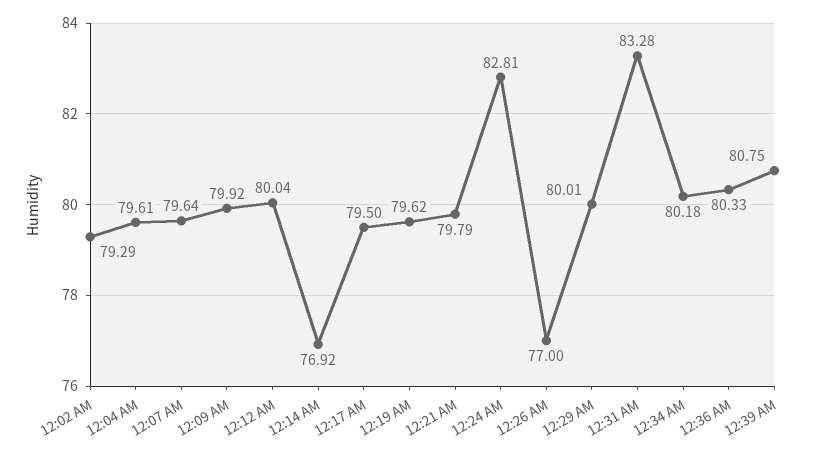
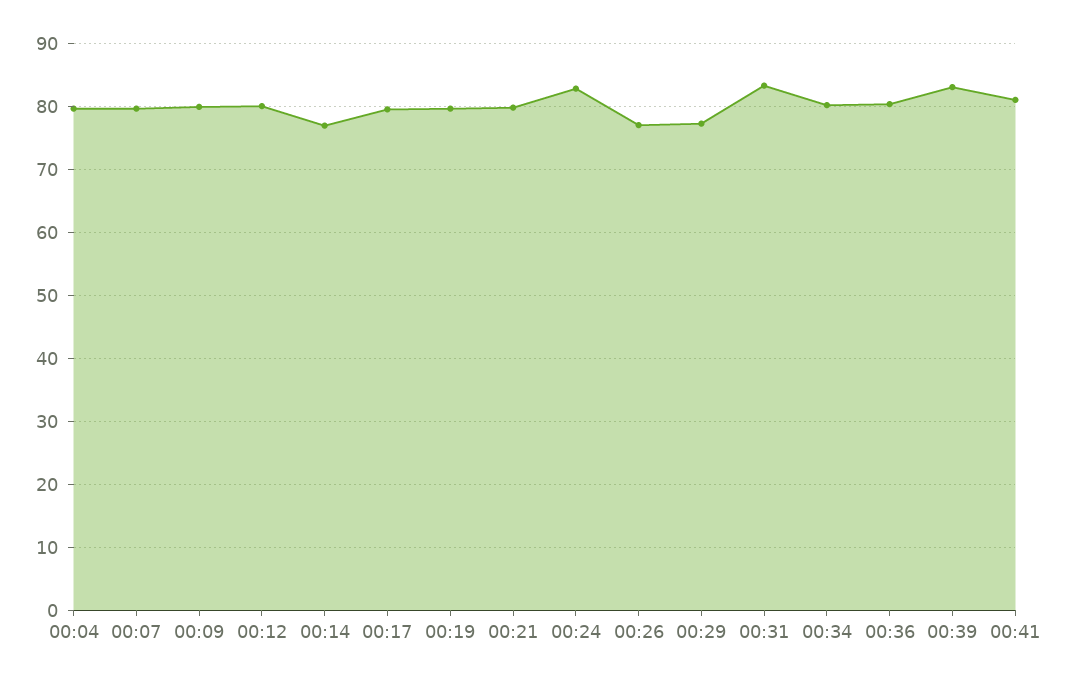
12:02 AM: 79.29 -> none
12:29 AM: 80.01 -> 77
12:39 AM: 80.75 -> 83
00:41: none -> 81

